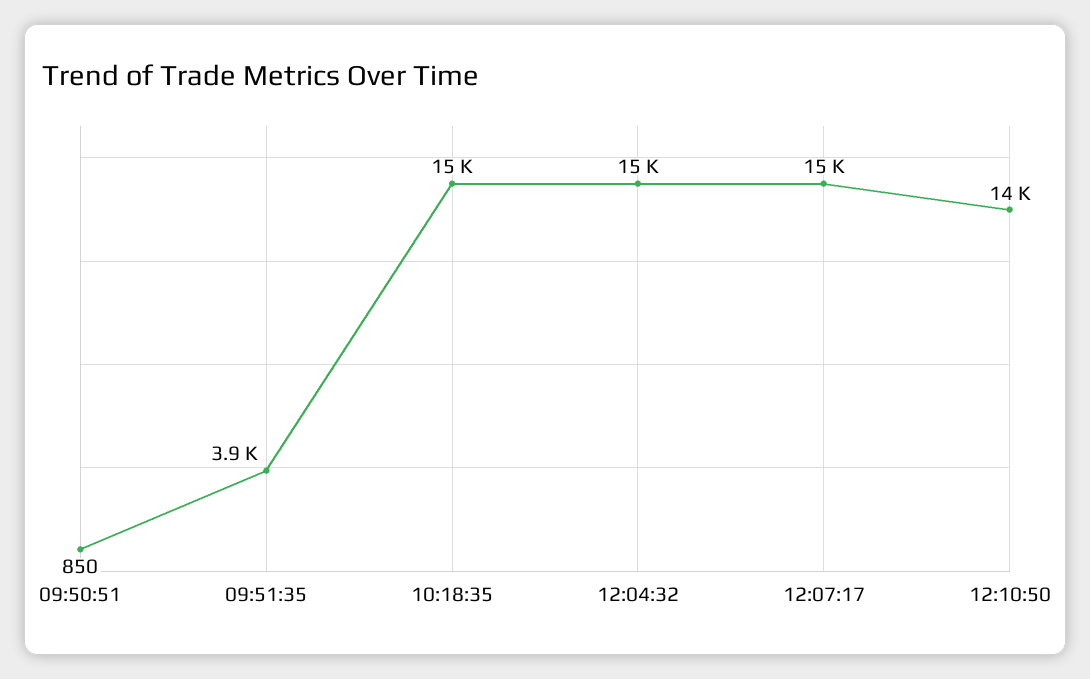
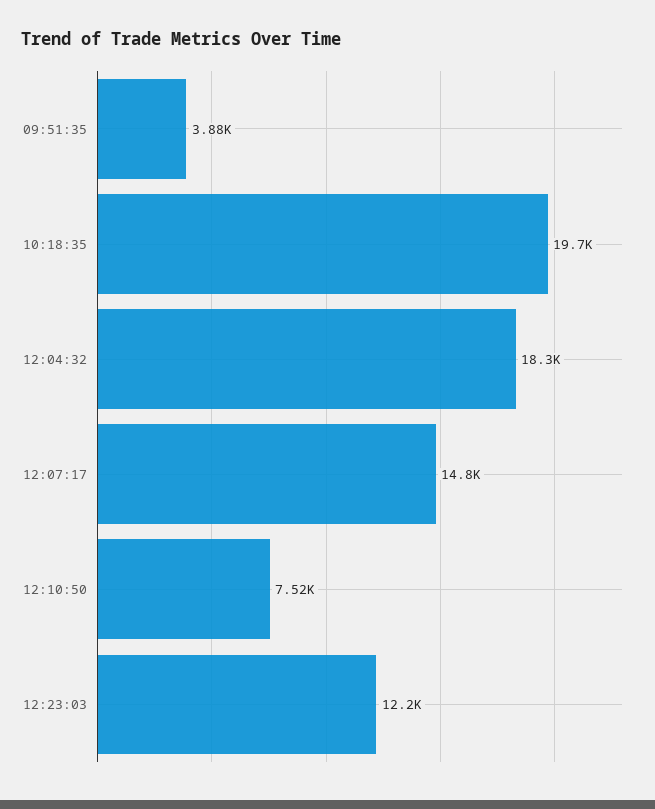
09:50:51: 850 -> none
10:18:35: 15000 -> 19700
12:04:32: 15000 -> 18300
12:10:50: 14000 -> 7520
12:23:03: none -> 12200

